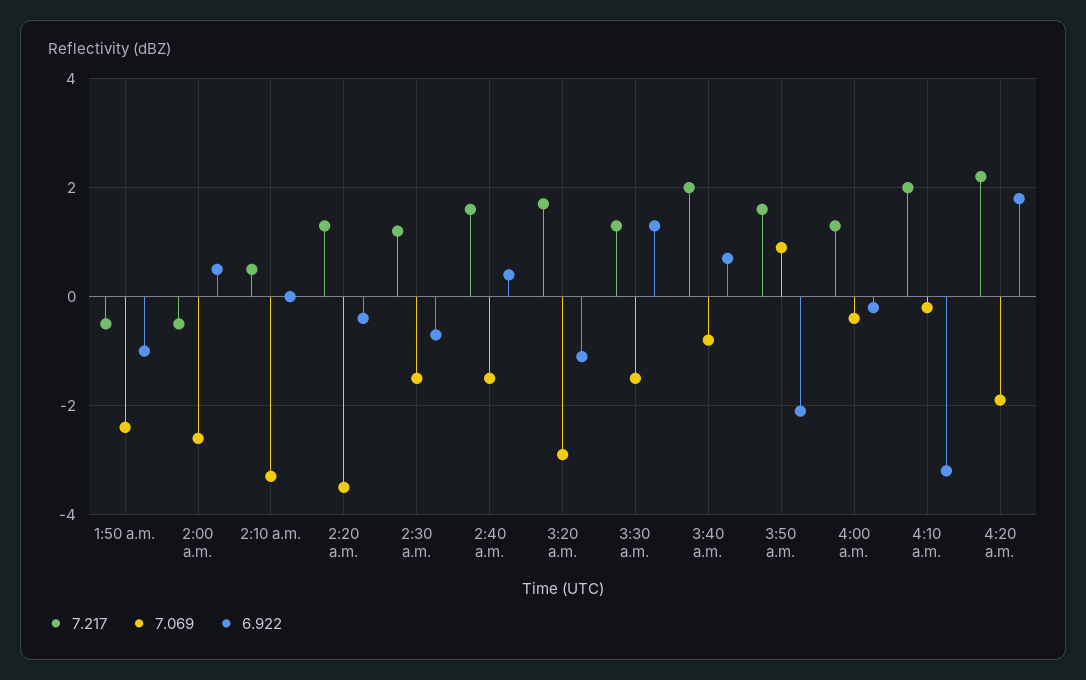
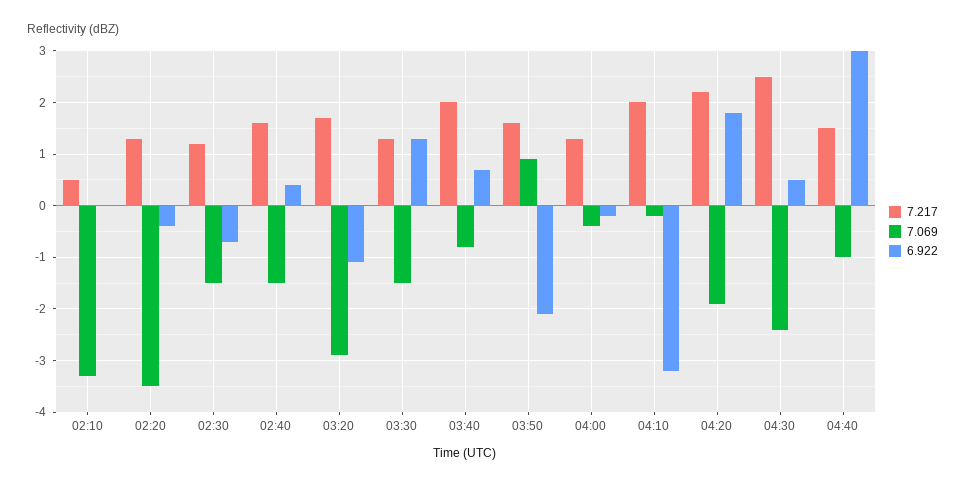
7.217, 1:50 a.m.: -0.5 -> none
7.069, 1:50 a.m.: -2.5 -> none
6.922, 1:50 a.m.: -1 -> none
7.217, 2:00 a.m.: -0.5 -> none
7.069, 2:00 a.m.: -2.5 -> none
6.922, 2:00 a.m.: 0.5 -> none
7.217, 04:30: none -> 2.5
7.069, 04:30: none -> -2.5
6.922, 04:30: none -> 0.5
7.217, 04:40: none -> 1.5
7.069, 04:40: none -> -1
6.922, 04:40: none -> 3

